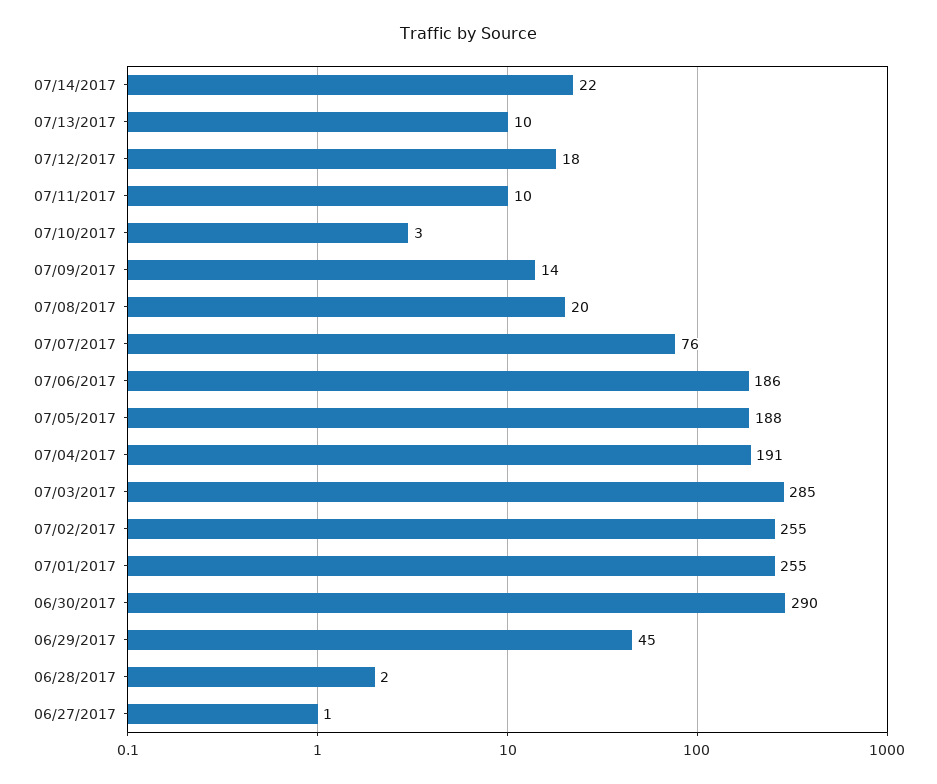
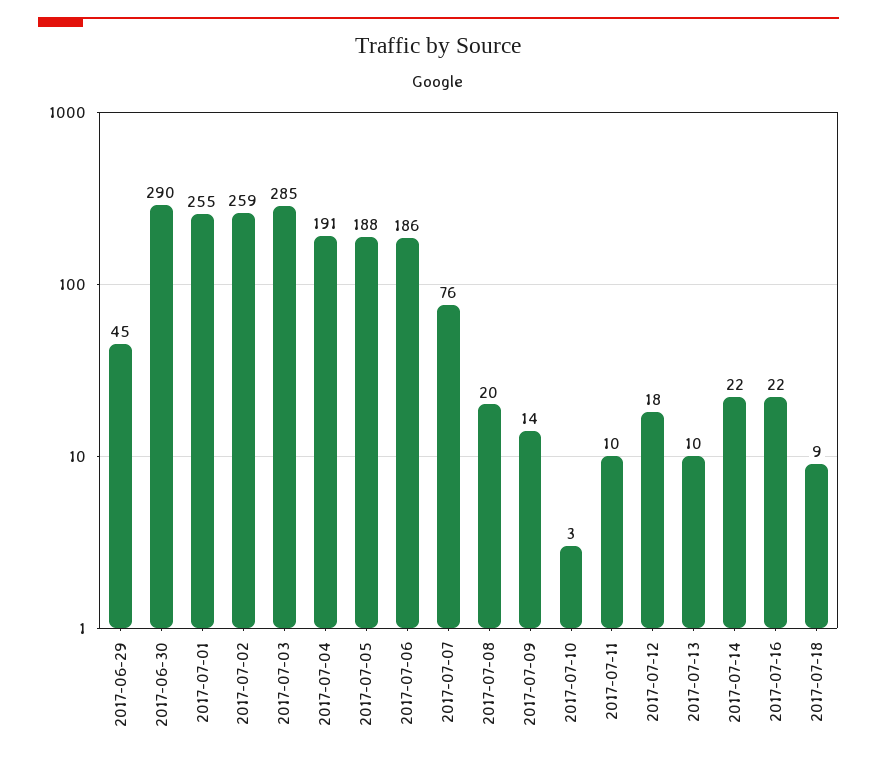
07/02/2017: 255 -> 259
06/28/2017: 2 -> none
06/27/2017: 1 -> none
2017-07-16: none -> 22
2017-07-18: none -> 9

